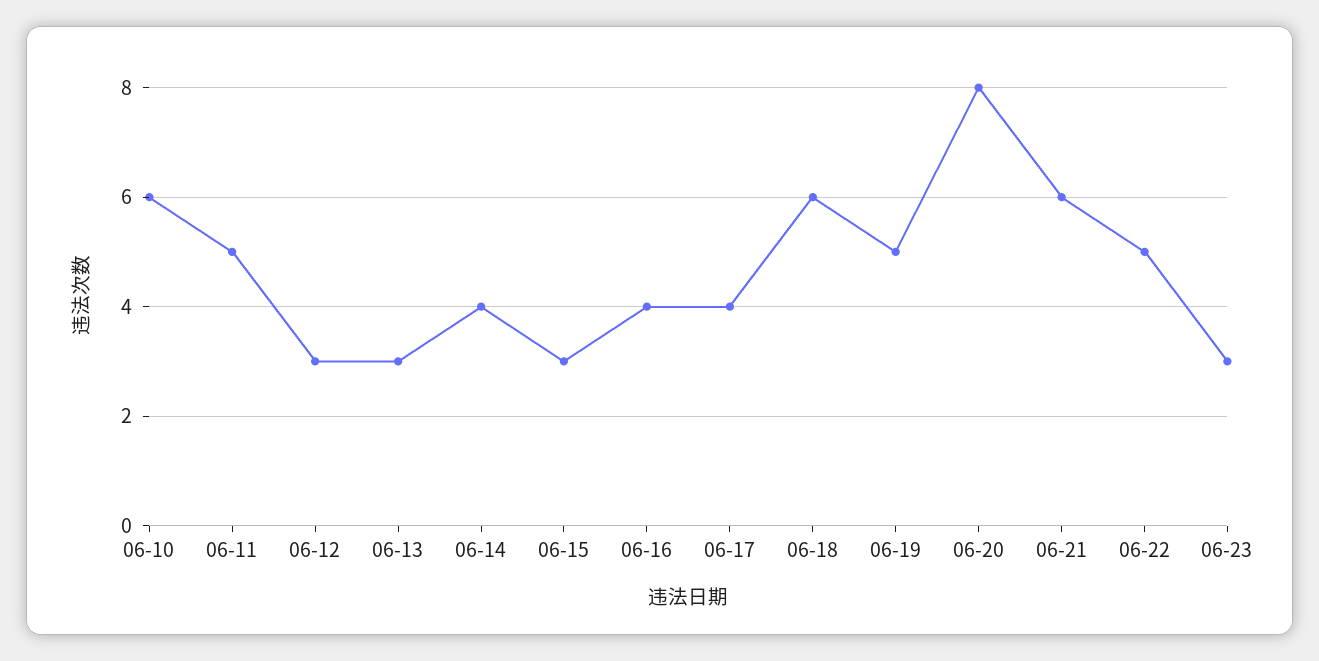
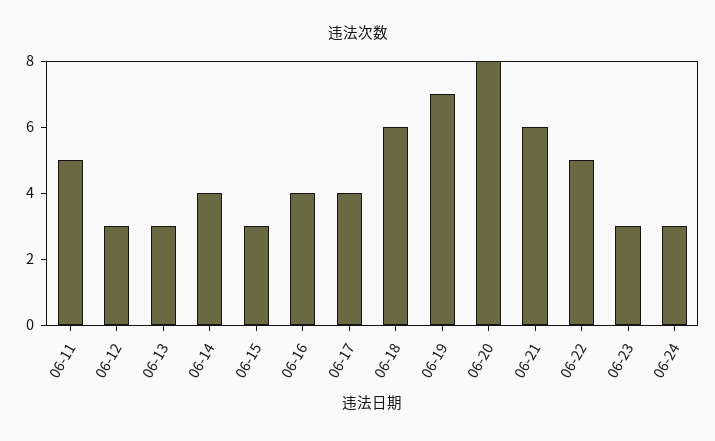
06-10: 6 -> none
06-19: 5 -> 7
06-24: none -> 3

